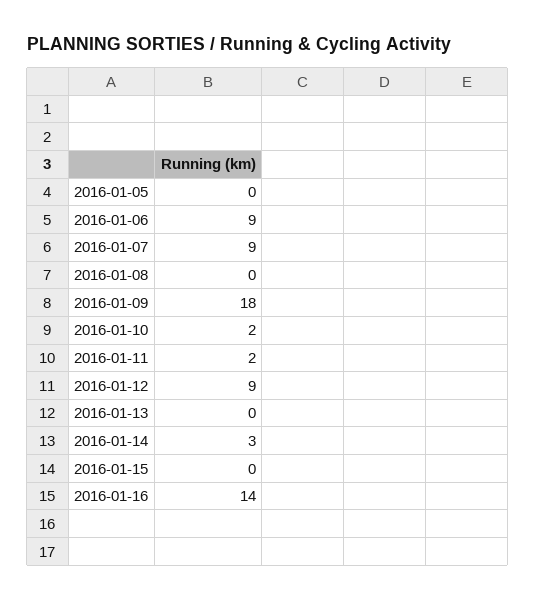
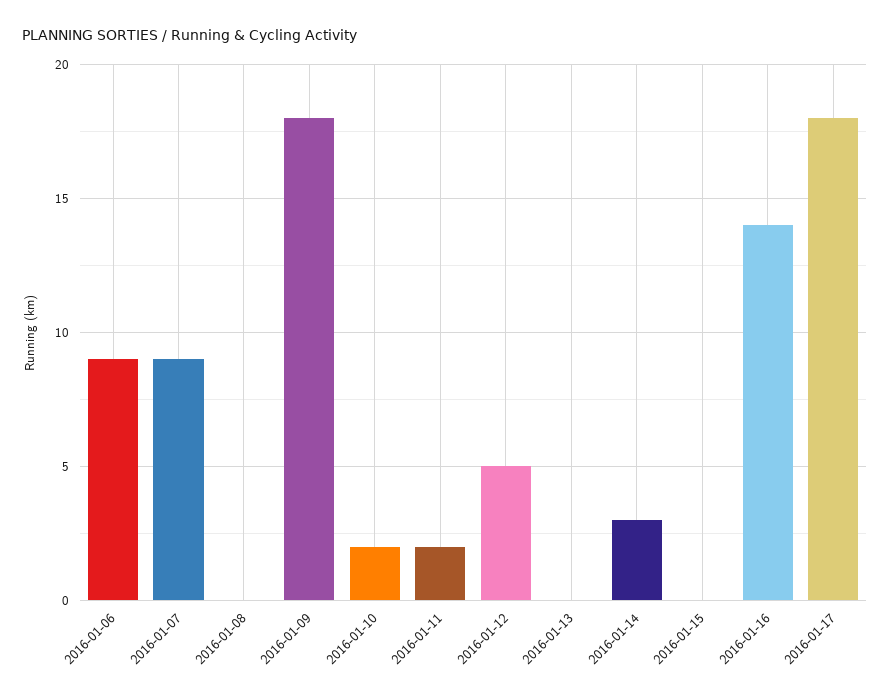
2016-01-05: 0 -> none
2016-01-12: 9 -> 5
2016-01-17: none -> 18

